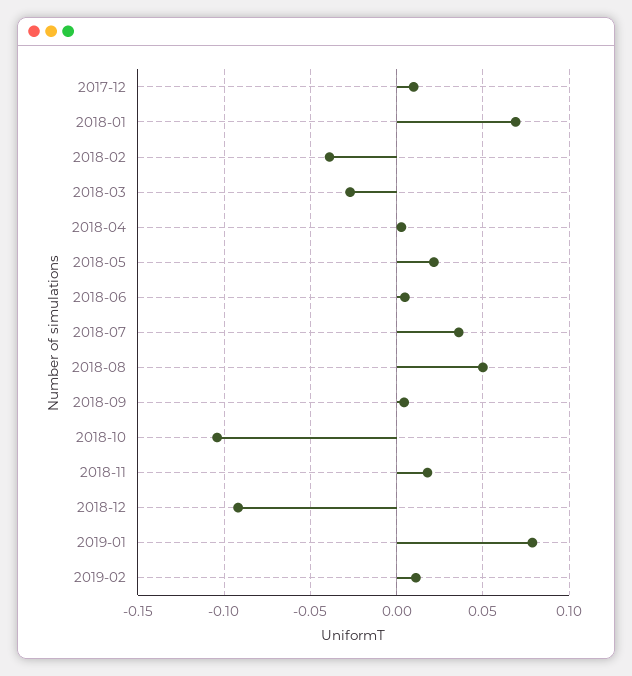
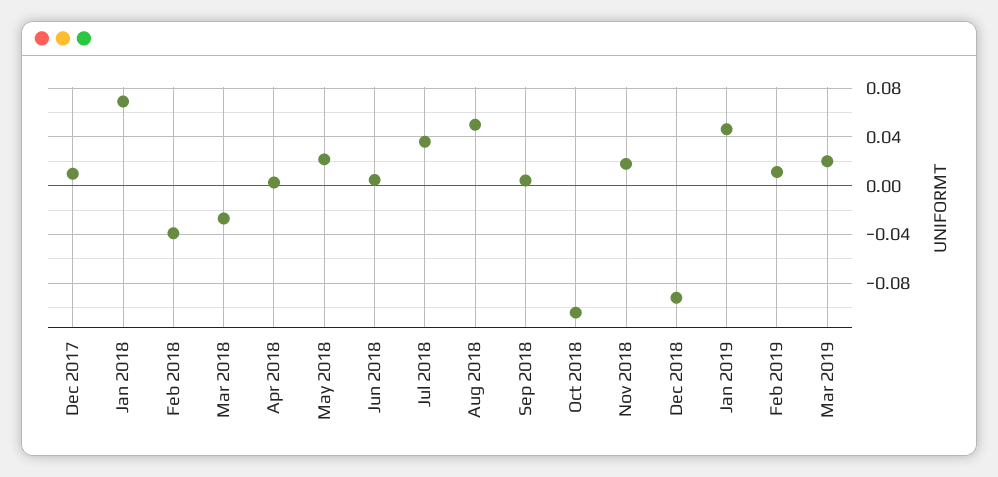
2019-01: 0.08 -> 0.045
Mar 2019: none -> 0.02

